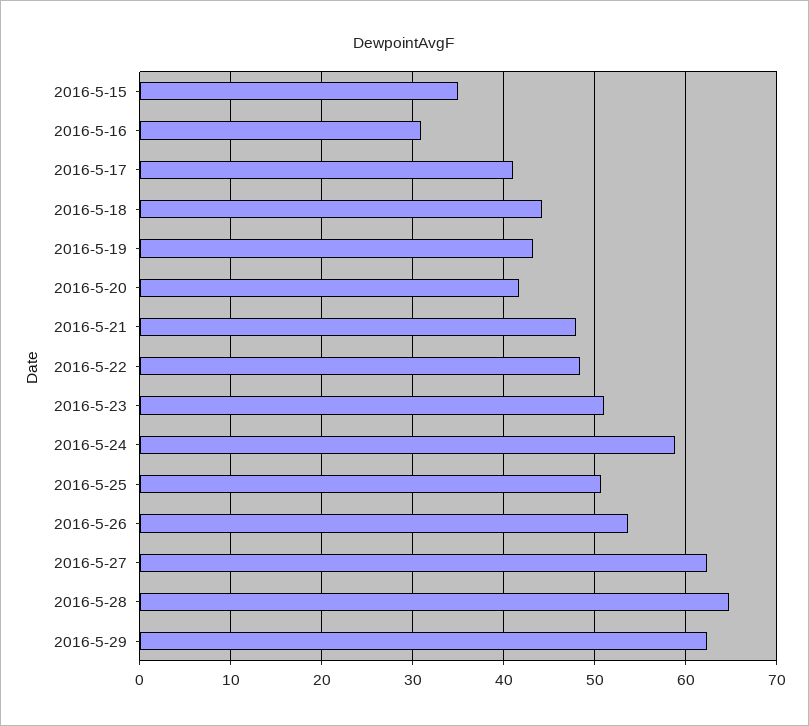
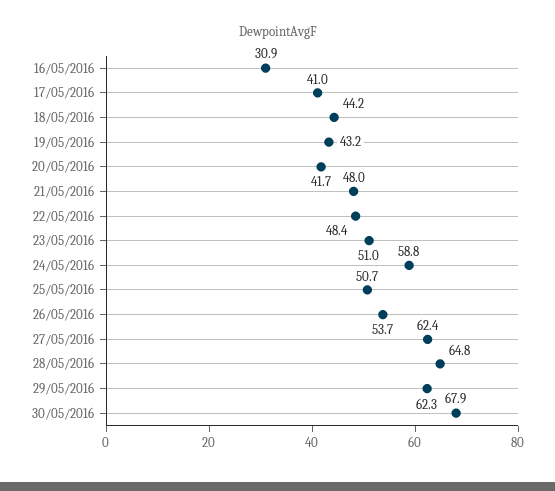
2016-5-15: 35 -> none
30/05/2016: none -> 67.9

